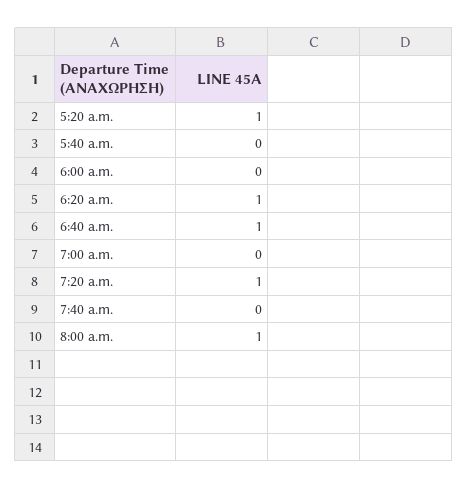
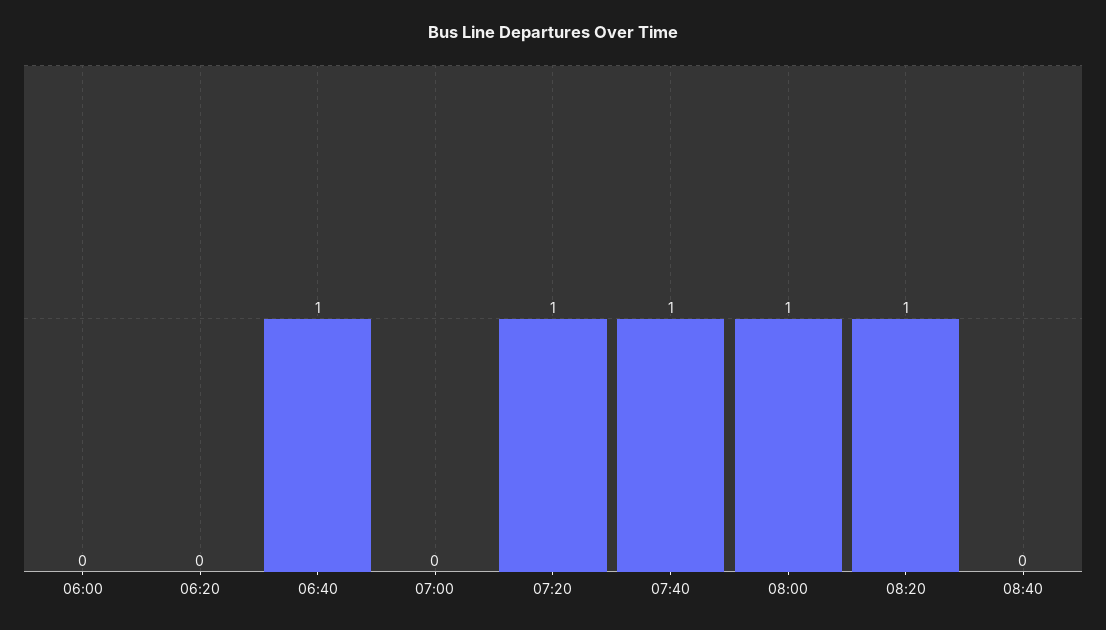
5:20 a.m.: 1 -> none
5:40 a.m.: 0 -> none
6:20 a.m.: 1 -> 0
7:40 a.m.: 0 -> 1
08:20: none -> 1
08:40: none -> 0

